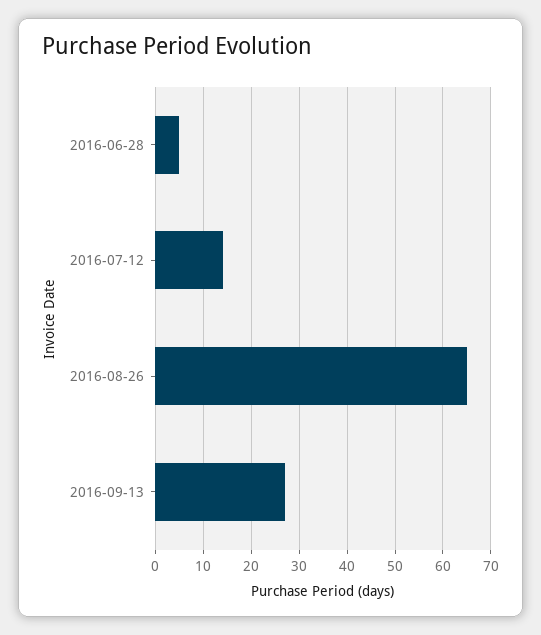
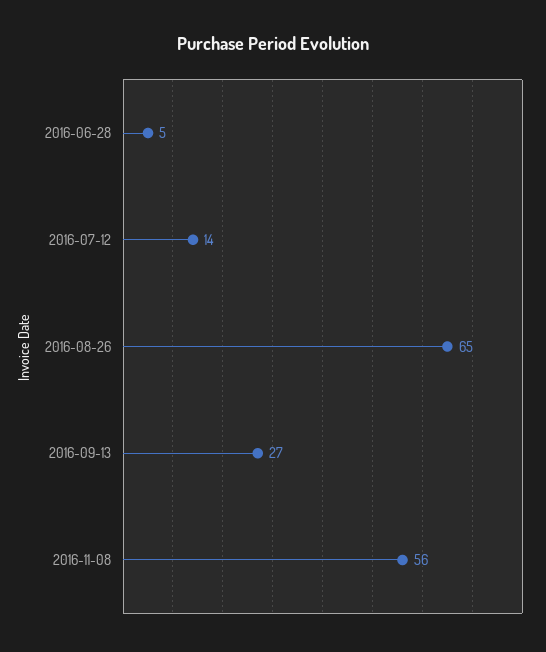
2016-11-08: none -> 56

